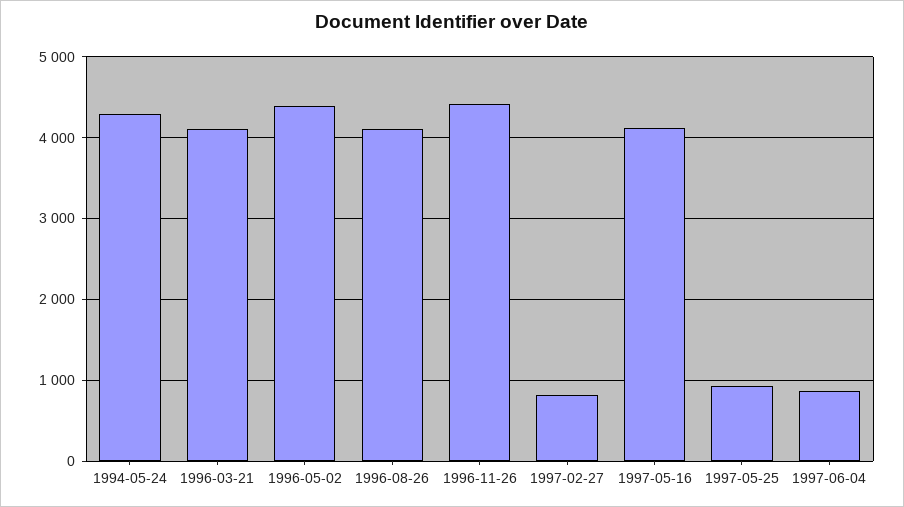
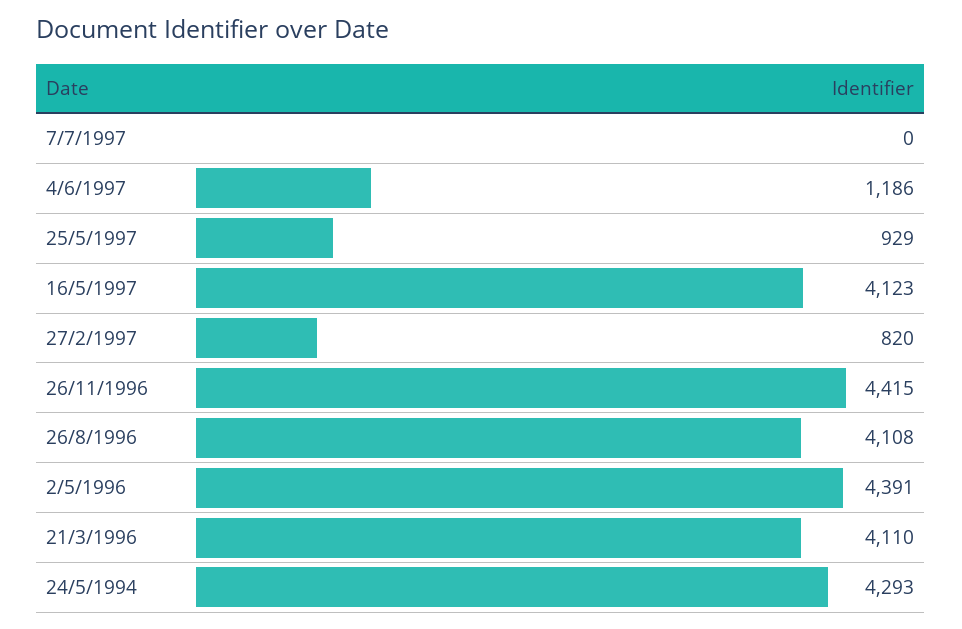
1997-06-04: 900 -> 1186
7/7/1997: none -> 0

